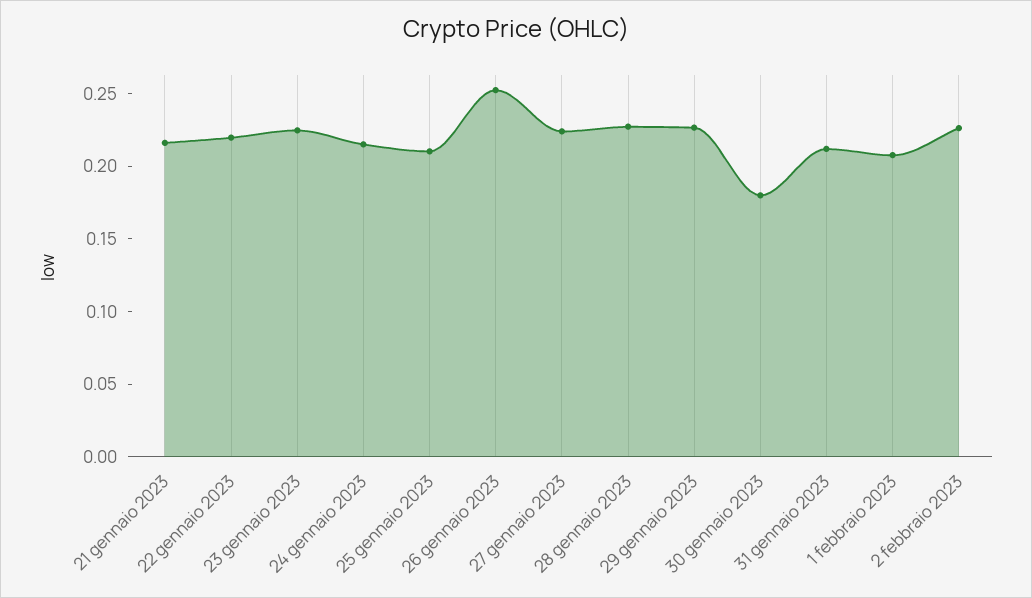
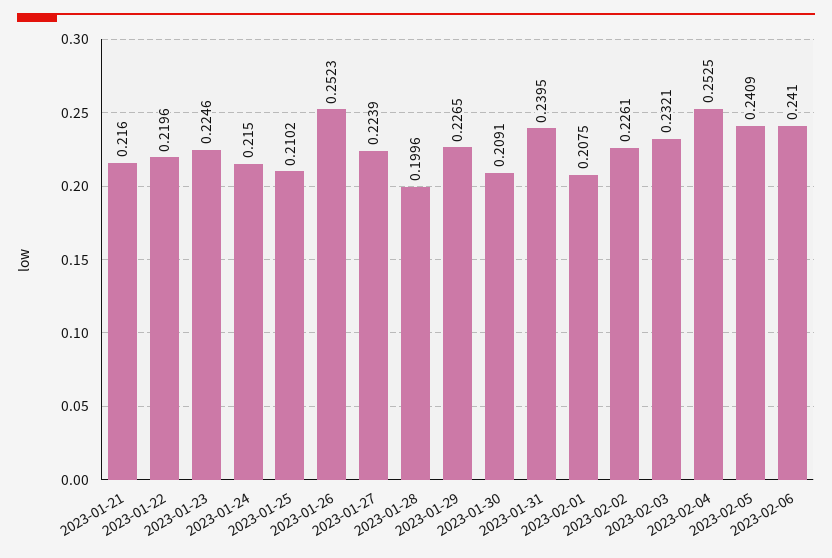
28 gennaio 2023: 0.23 -> 0.1996
30 gennaio 2023: 0.18 -> 0.2091
31 gennaio 2023: 0.21 -> 0.2395
2023-02-03: none -> 0.2321
2023-02-04: none -> 0.2525
2023-02-05: none -> 0.2409
2023-02-06: none -> 0.241

